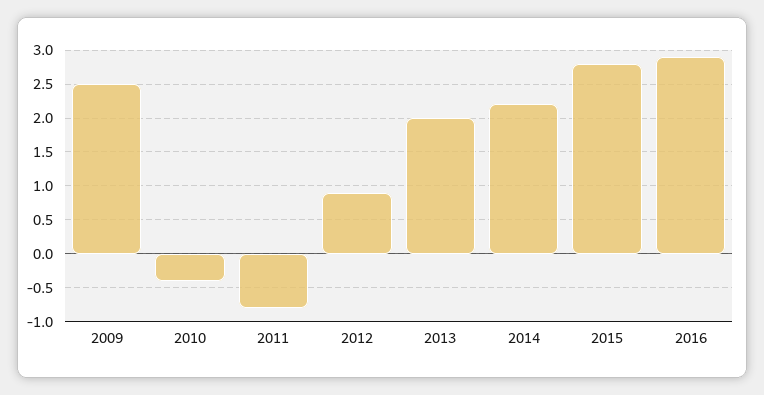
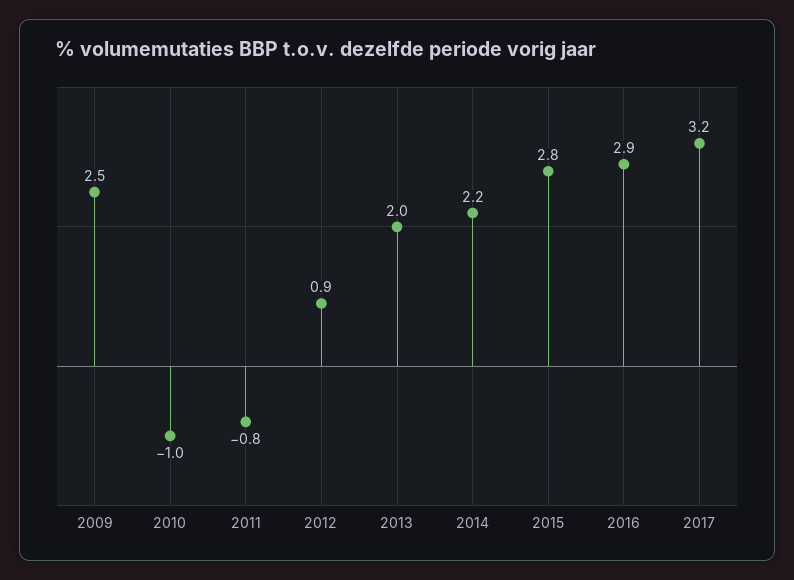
2010: -0.4 -> -1
2017: none -> 3.2

